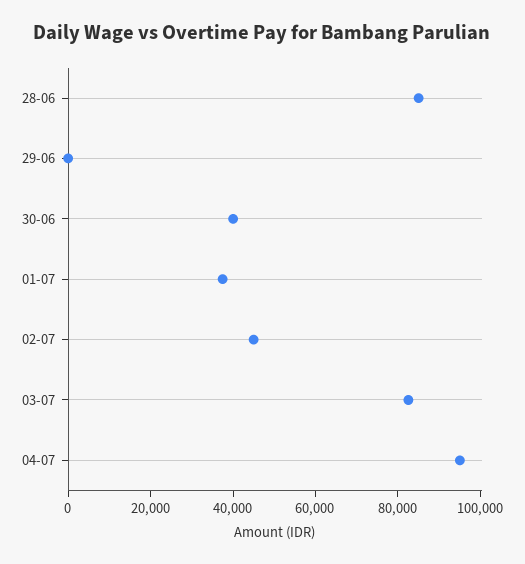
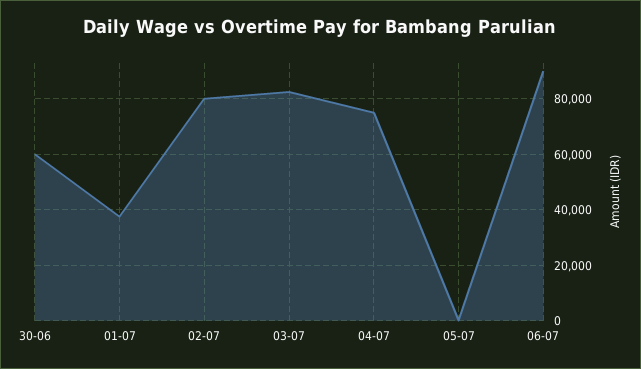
28-06: 85000 -> none
29-06: 0 -> none
30-06: 40000 -> 60000
02-07: 45000 -> 80000
04-07: 95000 -> 75000
05-07: none -> 0
06-07: none -> 90000

